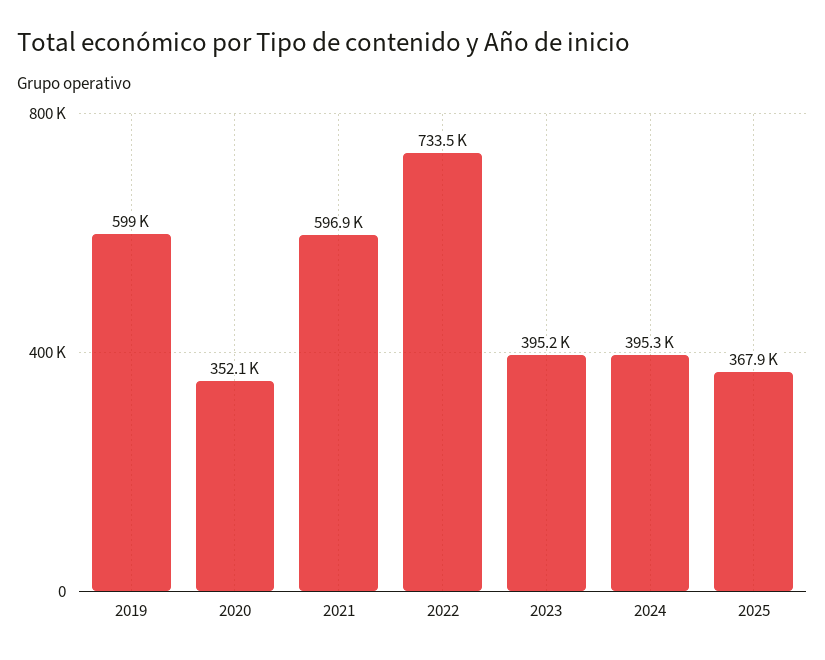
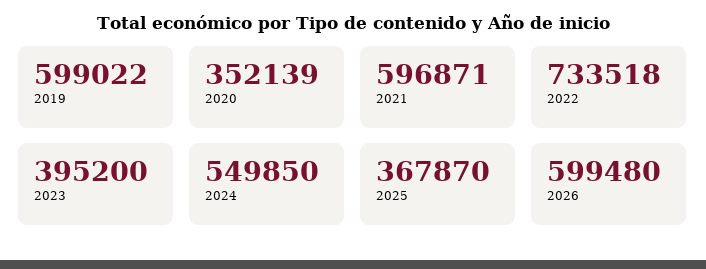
2024: 395300 -> 549850
2026: none -> 599480

